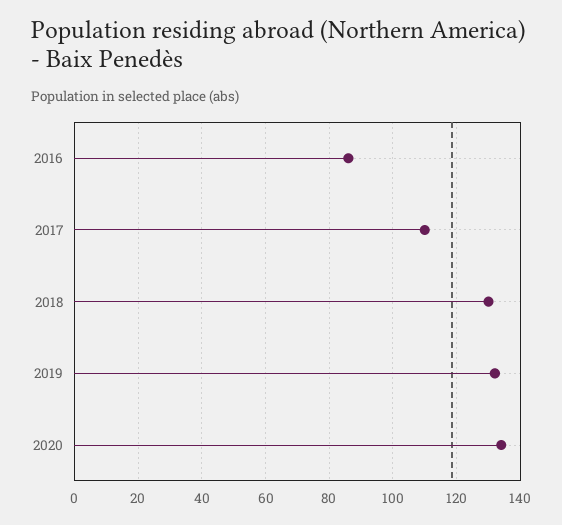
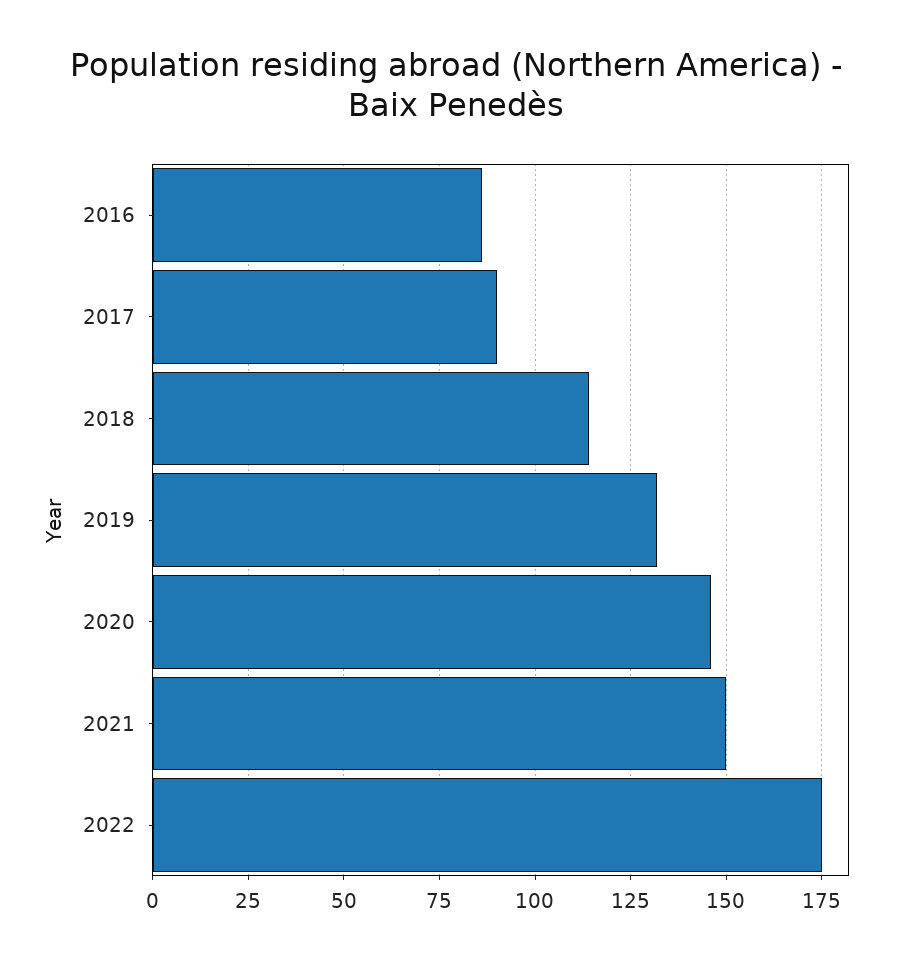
2017: 110 -> 90
2018: 130 -> 115
2020: 135 -> 145
2021: none -> 150
2022: none -> 175

